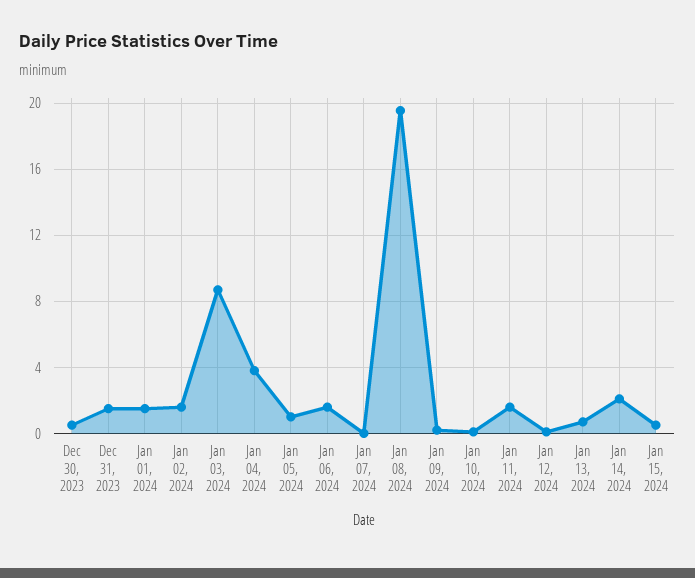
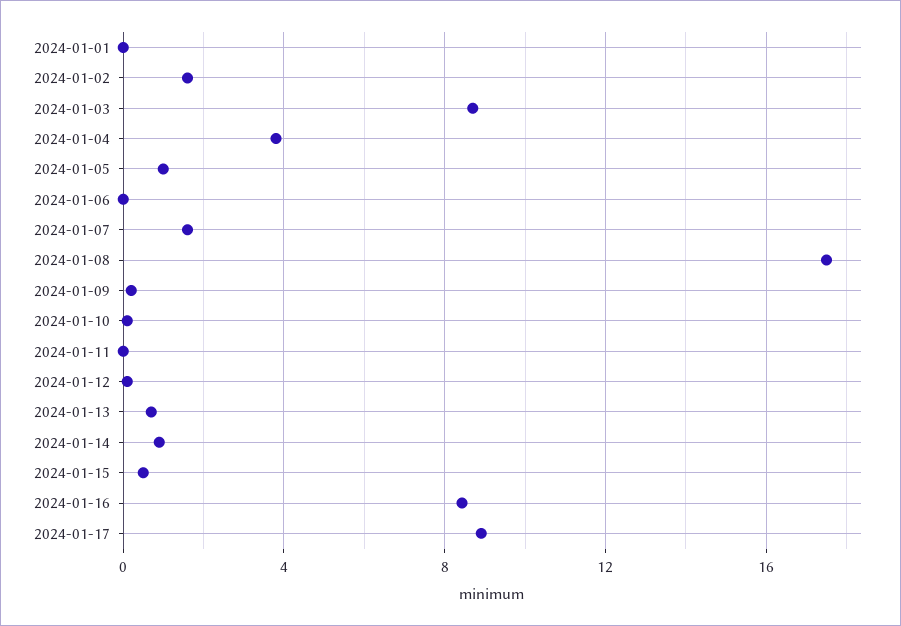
Dec 30, 2023: 0.5 -> none
Dec 31, 2023: 1.5 -> none
Jan 01, 2024: 1.5 -> 0
Jan 06, 2024: 1.5 -> 0
Jan 07, 2024: 0 -> 1.5
Jan 08, 2024: 19.5 -> 17.5
Jan 11, 2024: 1.5 -> 0
Jan 14, 2024: 2 -> 1
2024-01-16: none -> 8.5
2024-01-17: none -> 9

